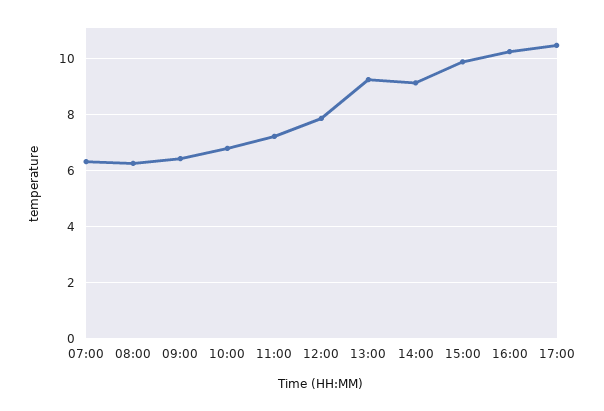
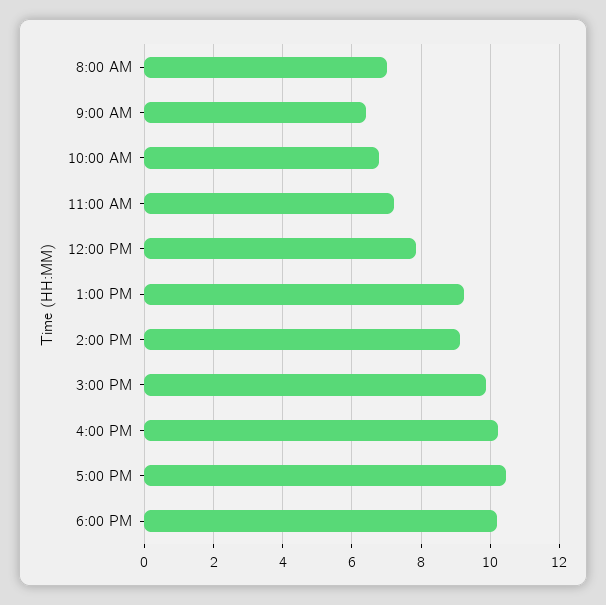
07:00: 6.25 -> none
08:00: 6.25 -> 7
6:00 PM: none -> 10.2

